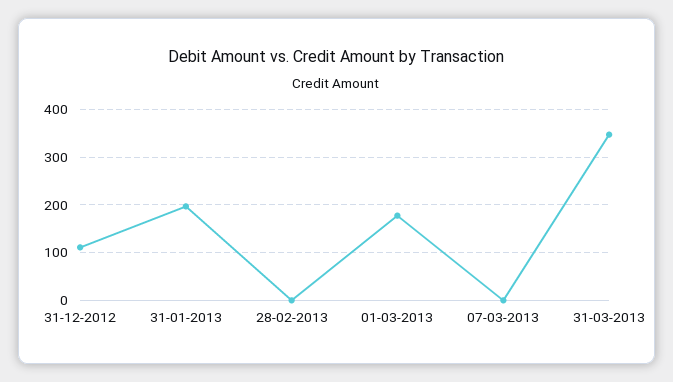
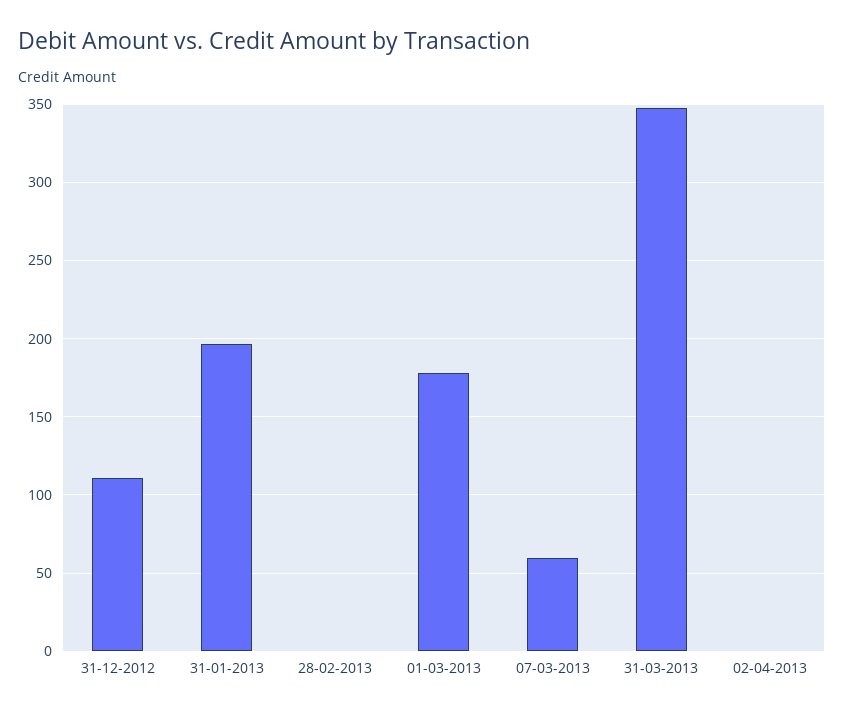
07-03-2013: 0 -> 60
02-04-2013: none -> 0

